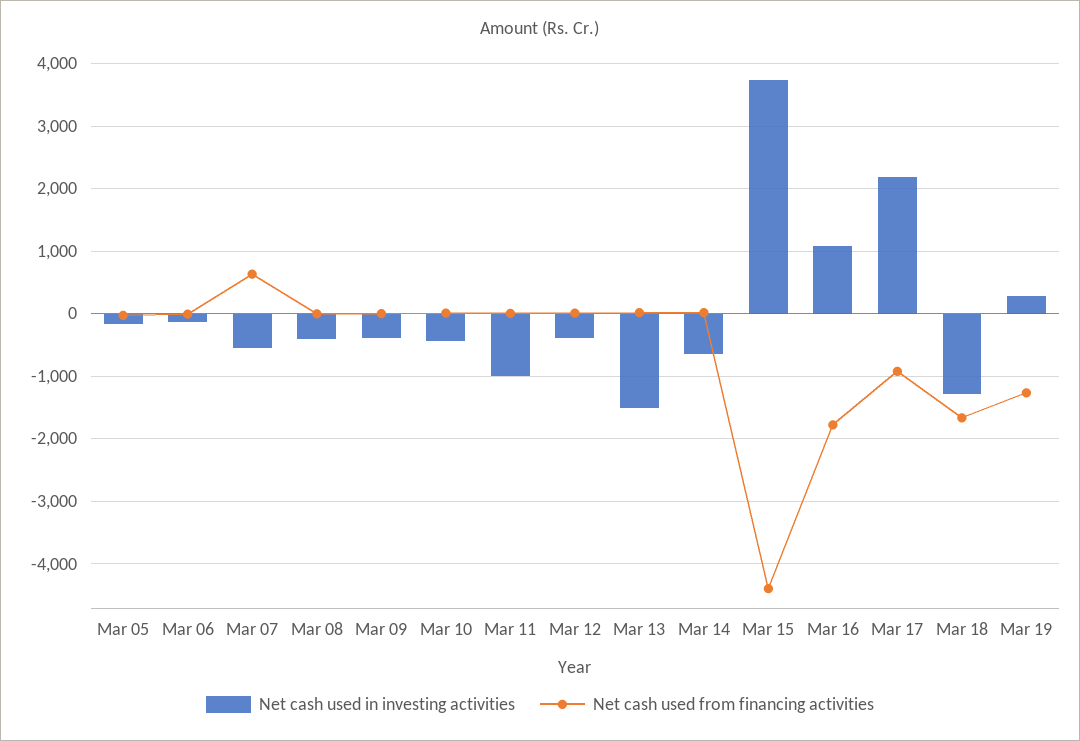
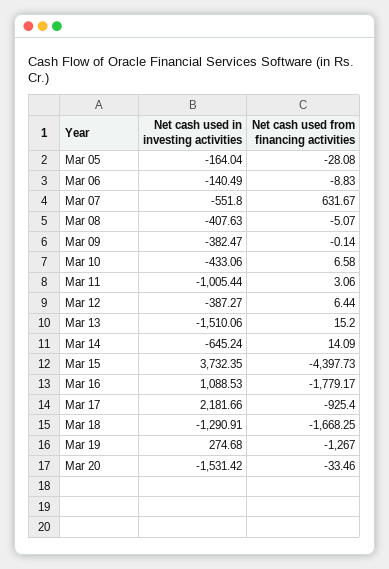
Net cash used in investing activities, Mar 20: none -> -1531.42
Net cash used from financing activities, Mar 20: none -> -33.46

